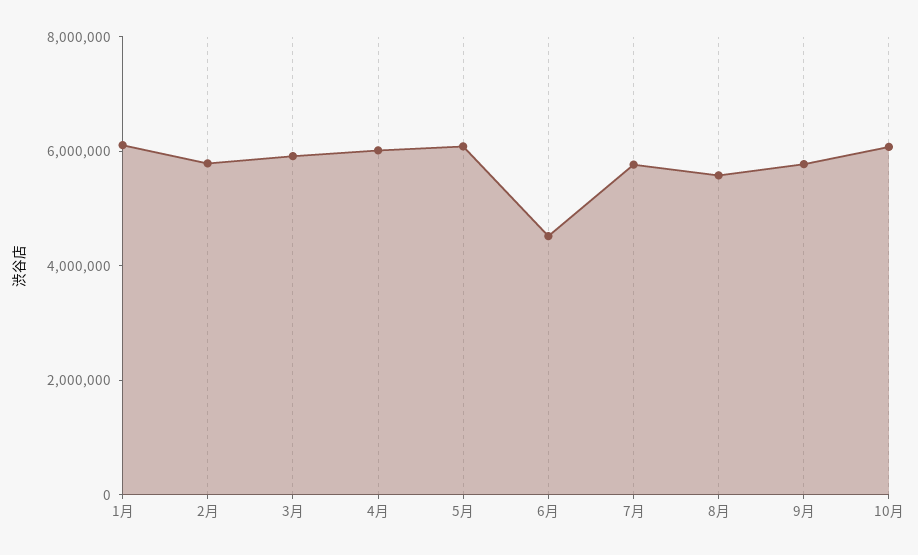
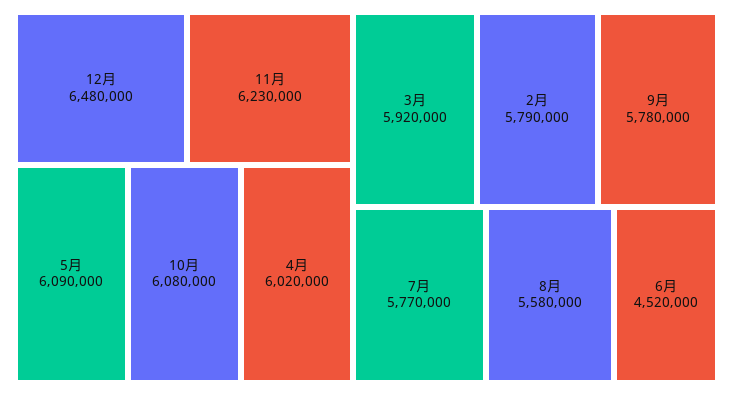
1月: 6000000 -> none
12月: none -> 6480000
11月: none -> 6230000

